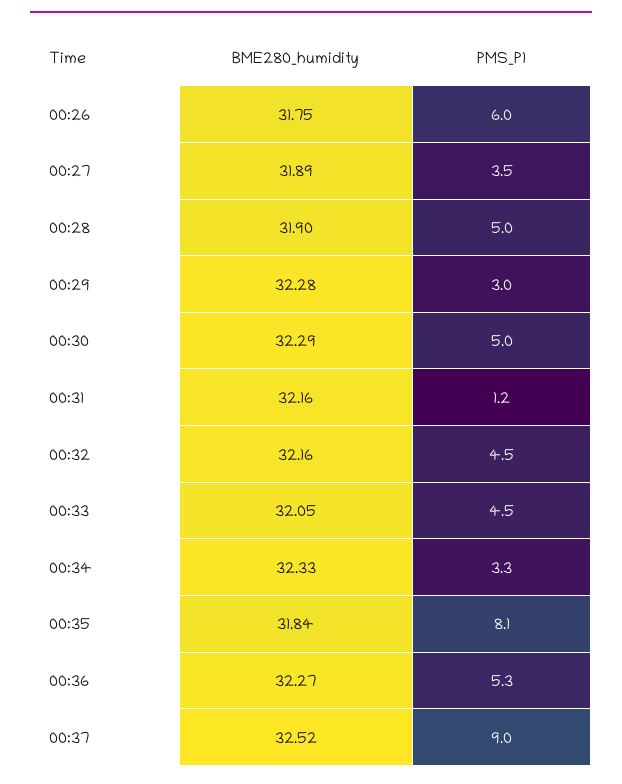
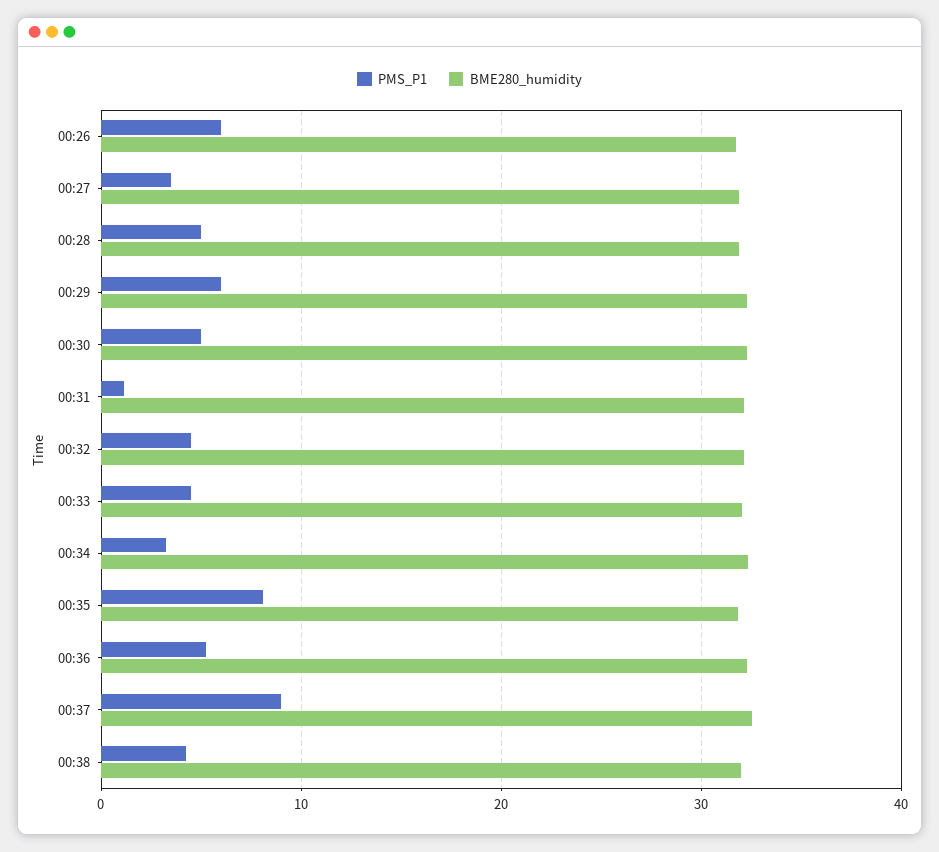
PMS_P1, 00:29: 3 -> 6
PMS_P1, 00:38: none -> 4
BME280_humidity, 00:38: none -> 32

